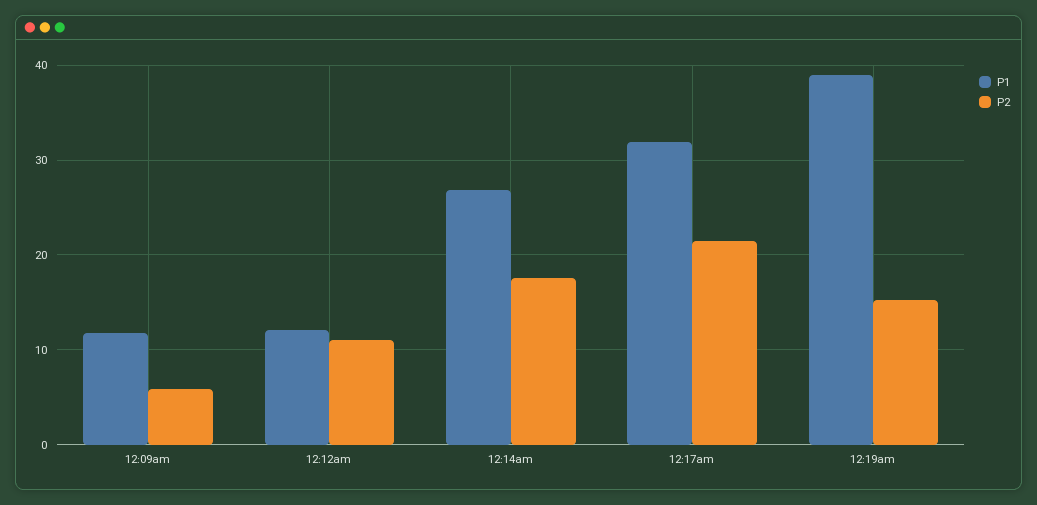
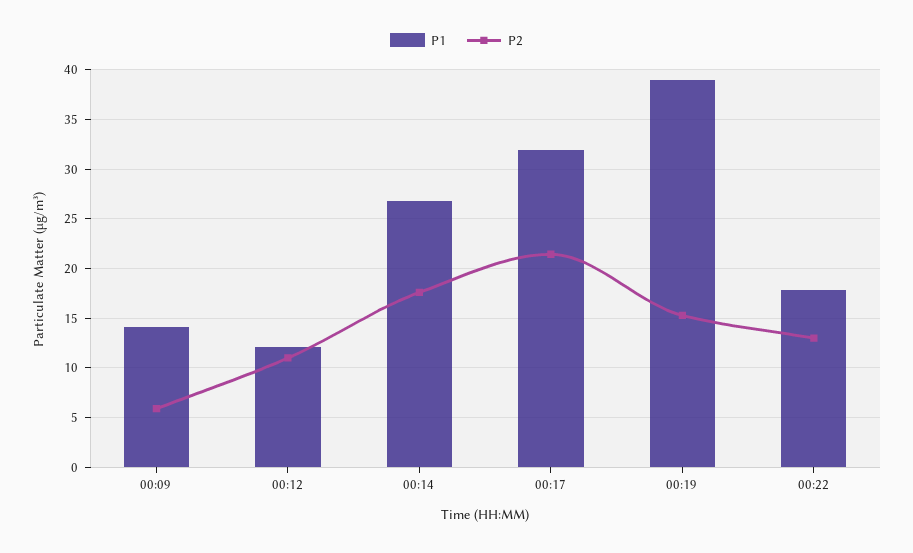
P1, 12:09am: 12 -> 14
P1, 00:22: none -> 18
P2, 00:22: none -> 13

